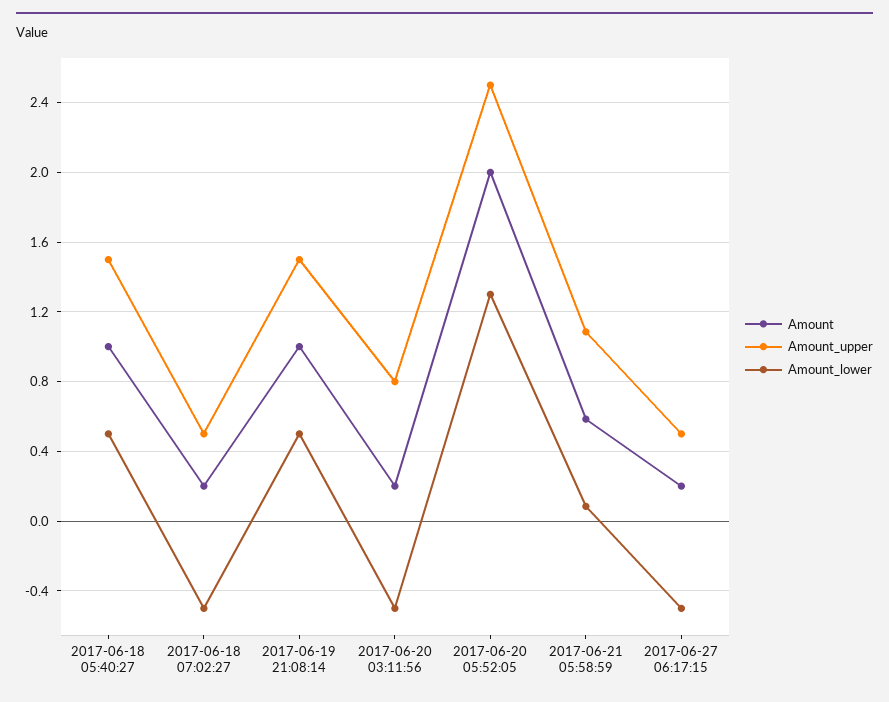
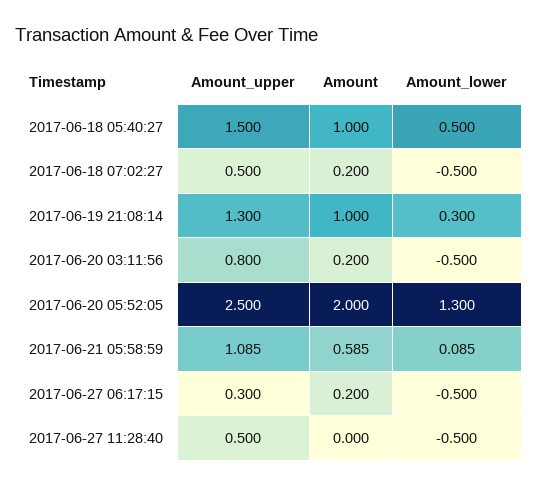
Amount_upper, 2017-06-19 21:08:14: 1.5 -> 1.3
Amount_lower, 2017-06-19 21:08:14: 0.5 -> 0.3
Amount_upper, 2017-06-27 06:17:15: 0.5 -> 0.3
Amount_upper, 2017-06-27 11:28:40: none -> 0.5
Amount, 2017-06-27 11:28:40: none -> 0
Amount_lower, 2017-06-27 11:28:40: none -> -0.5

